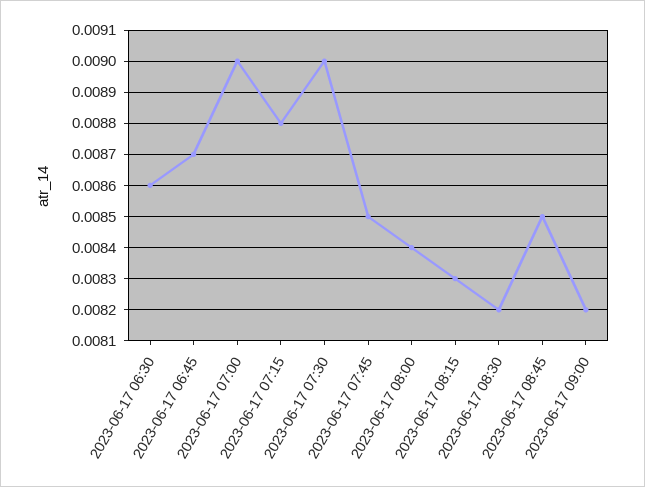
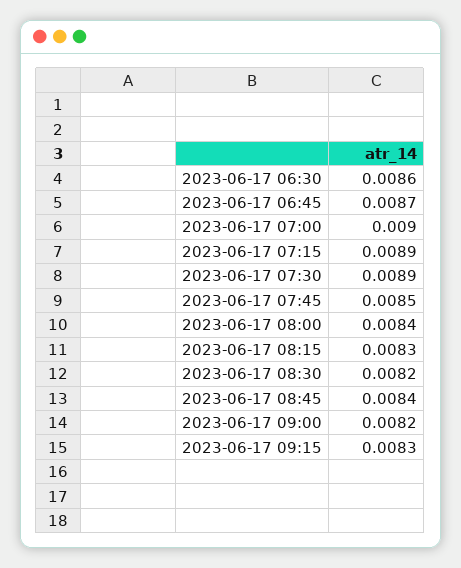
2023-06-17 07:15: 0.0088 -> 0.0089
2023-06-17 07:30: 0.009 -> 0.0089
2023-06-17 08:45: 0.0085 -> 0.0084
2023-06-17 09:15: none -> 0.0083

